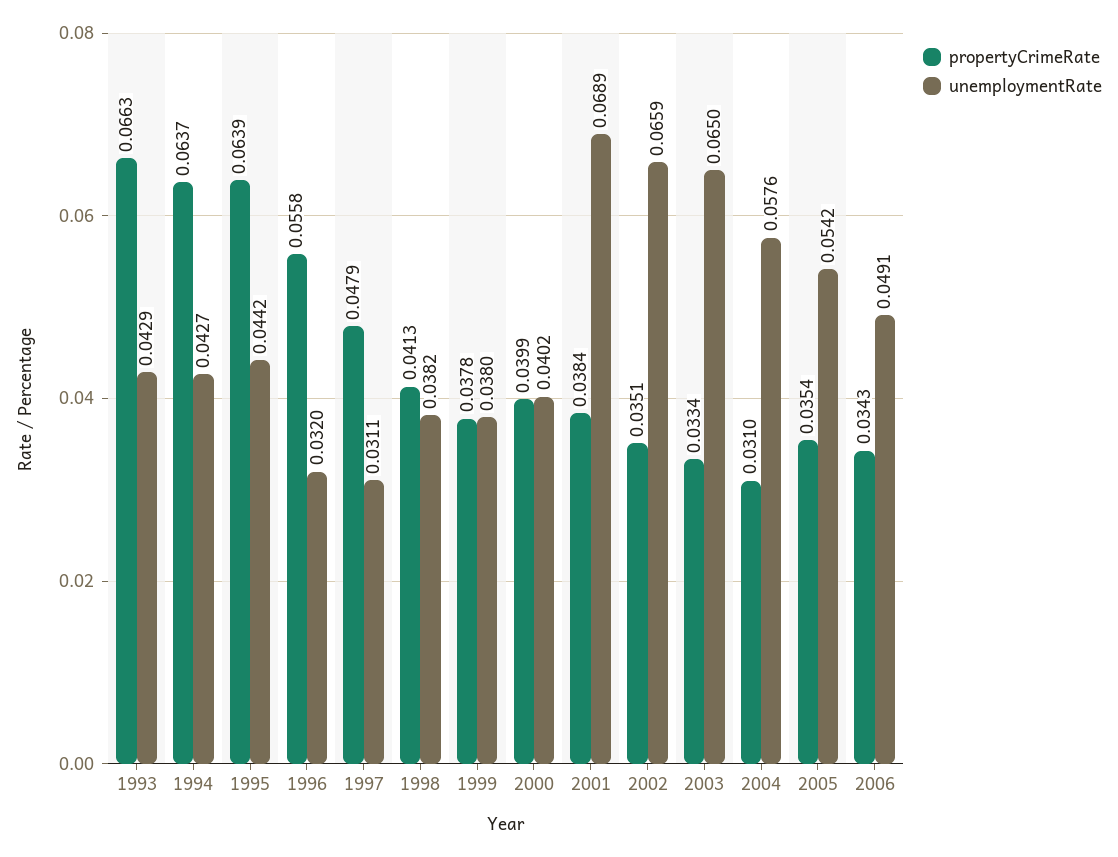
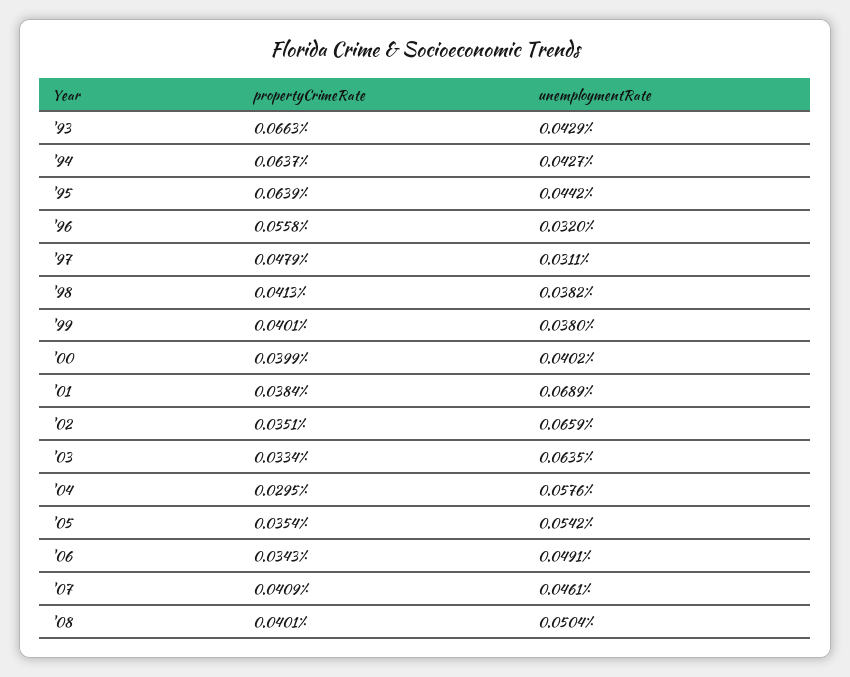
propertyCrimeRate, 1999: 0.0378 -> 0.0401
unemploymentRate, 2003: 0.065 -> 0.0635
propertyCrimeRate, 2004: 0.031 -> 0.0295
propertyCrimeRate, '07: none -> 0.0409
unemploymentRate, '07: none -> 0.0461
propertyCrimeRate, '08: none -> 0.0401
unemploymentRate, '08: none -> 0.0504

